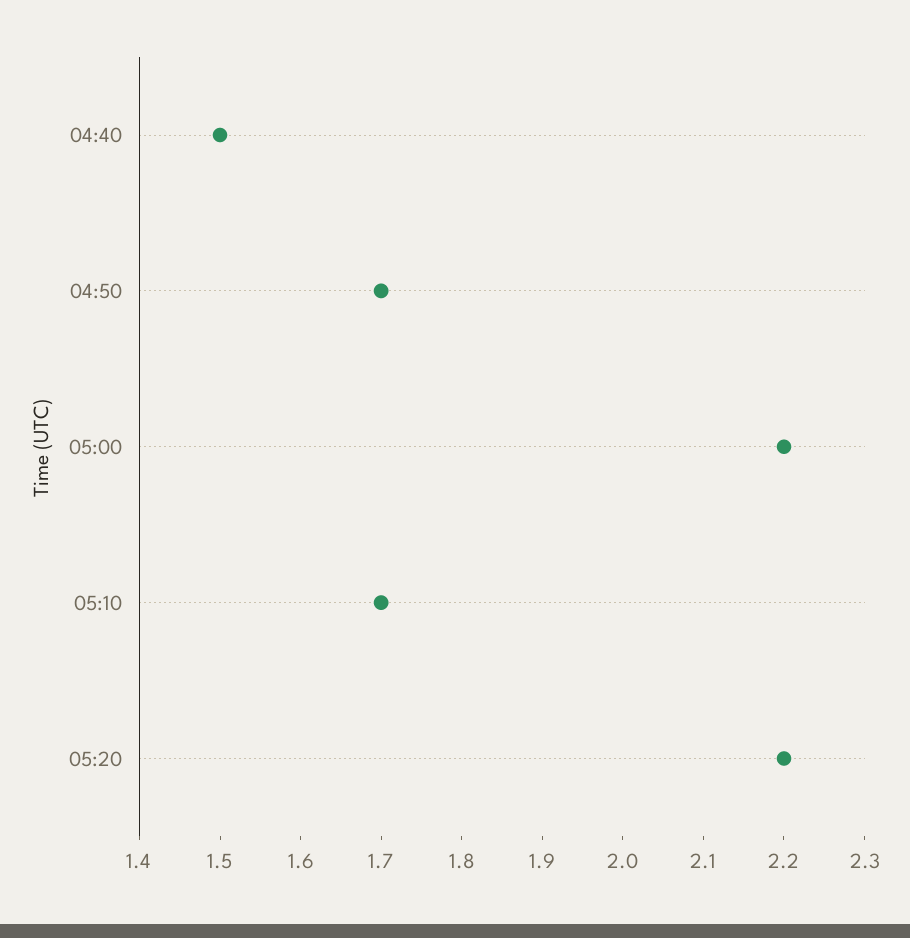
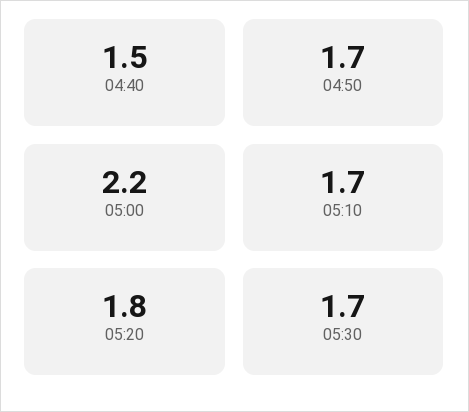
05:20: 2.2 -> 1.8
05:30: none -> 1.7

